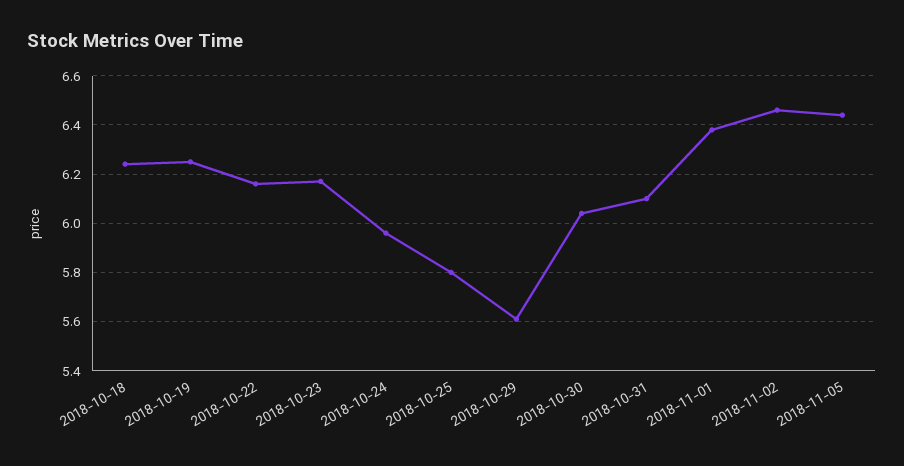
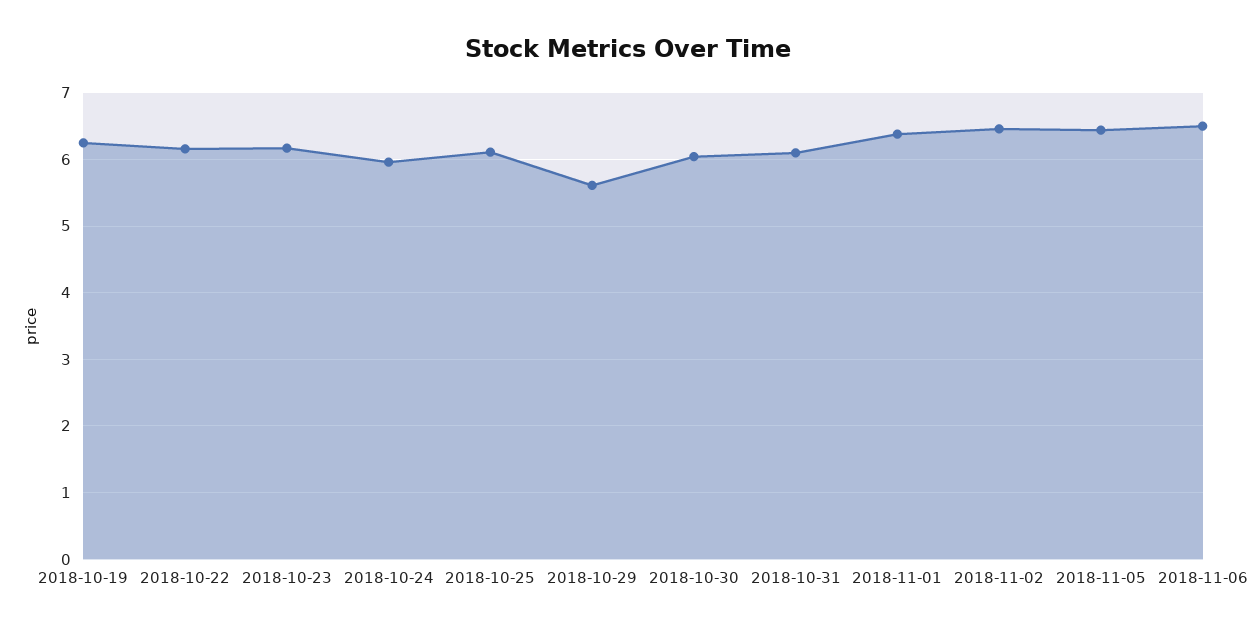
2018-10-18: 6.25 -> none
2018-10-25: 5.8 -> 6.1
2018-11-06: none -> 6.5

